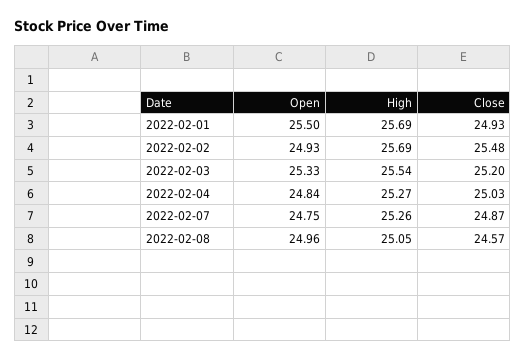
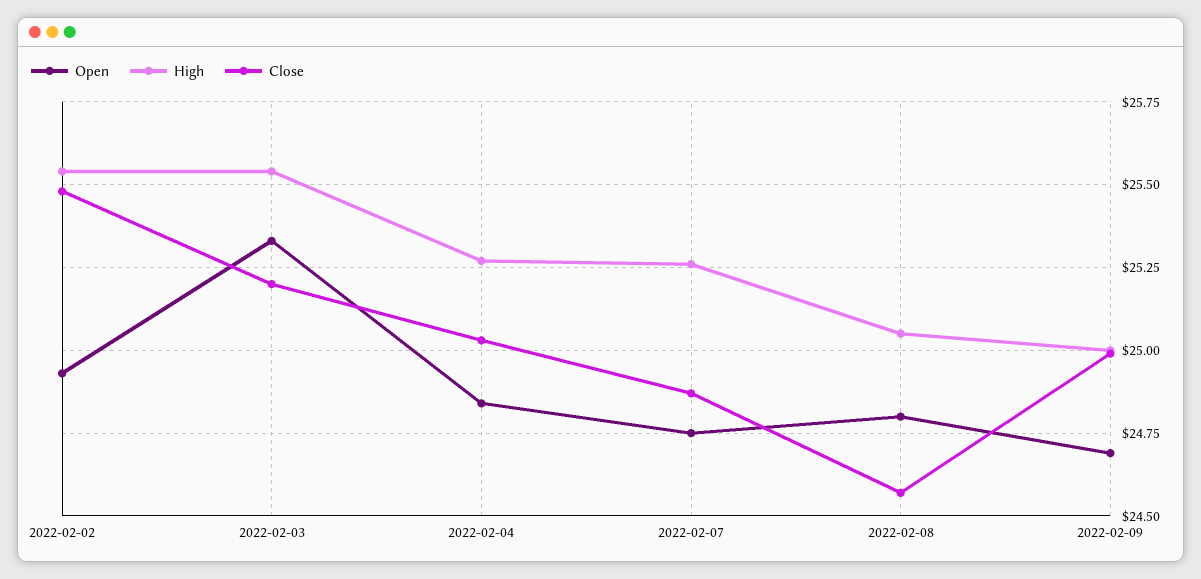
Open, 2022-02-01: 25.5 -> none
High, 2022-02-01: 25.69 -> none
Close, 2022-02-01: 24.93 -> none
High, 2022-02-02: 25.69 -> 25.55
Open, 2022-02-08: 24.96 -> 24.8
Open, 2022-02-09: none -> 24.7
High, 2022-02-09: none -> 25
Close, 2022-02-09: none -> 25

